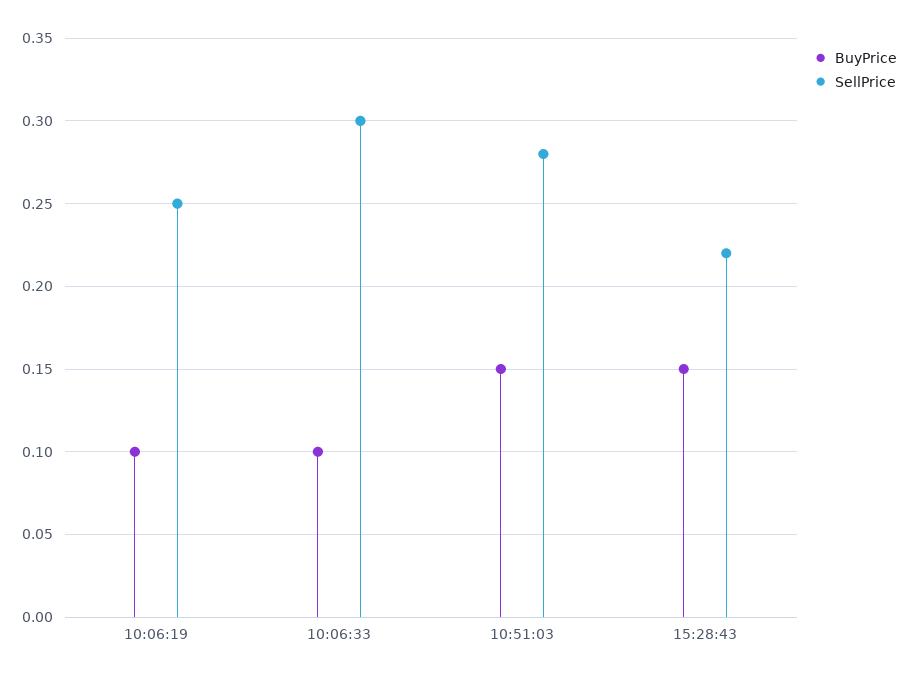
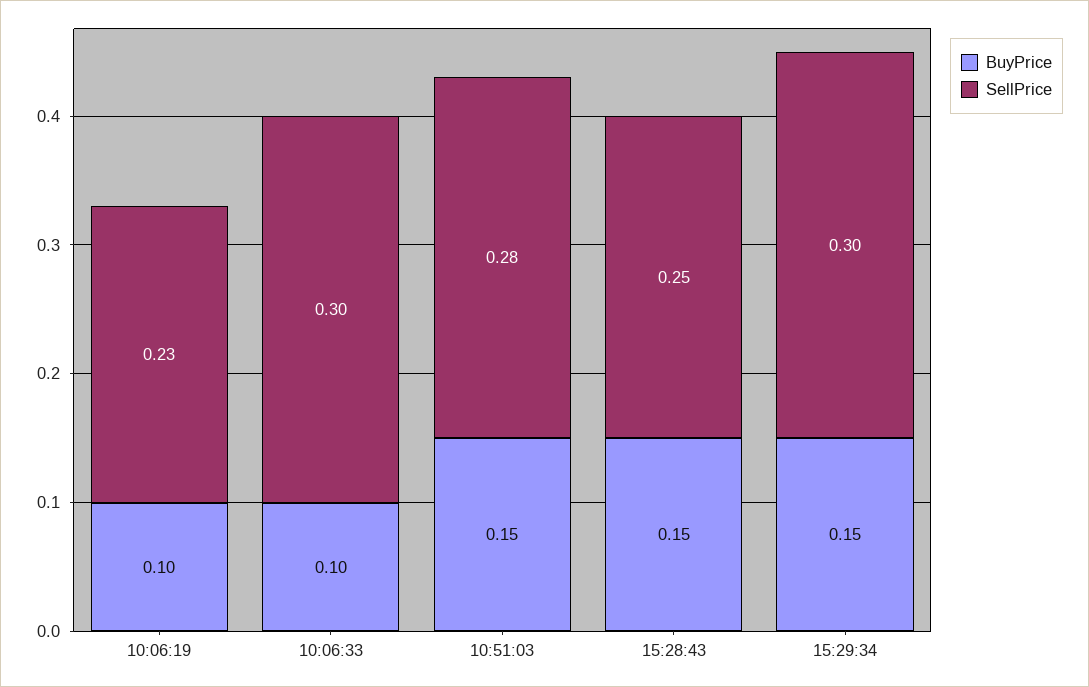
SellPrice, 10:06:19: 0.25 -> 0.23
SellPrice, 15:28:43: 0.22 -> 0.25
BuyPrice, 15:29:34: none -> 0.15
SellPrice, 15:29:34: none -> 0.3

